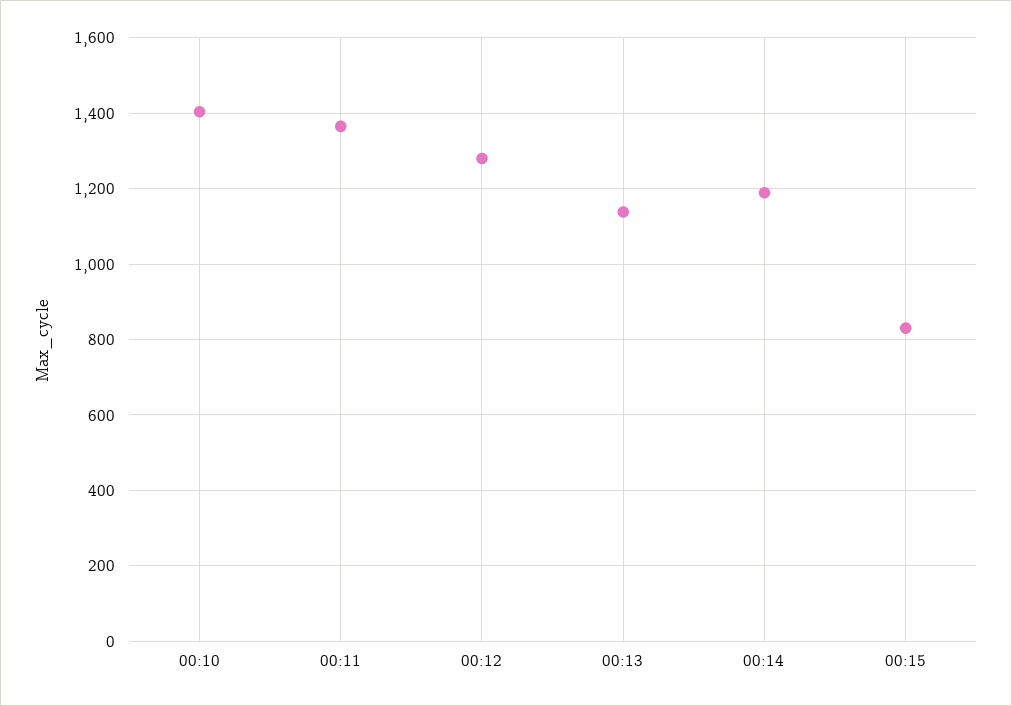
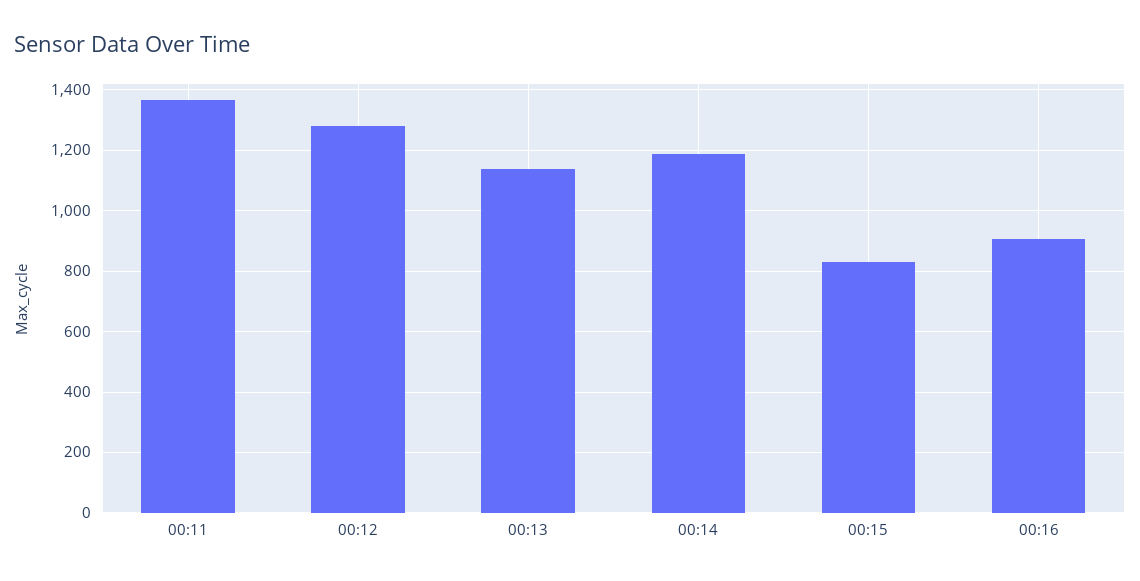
00:10: 1400 -> none
00:16: none -> 900

